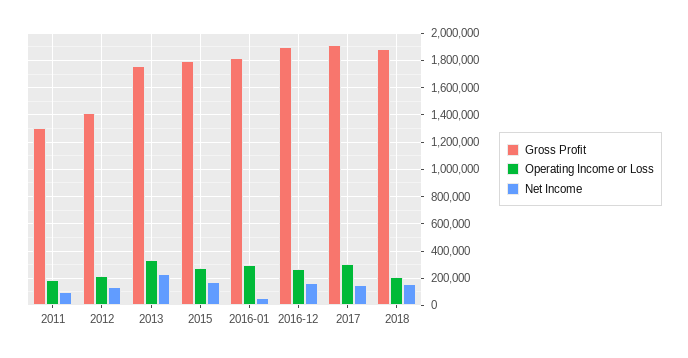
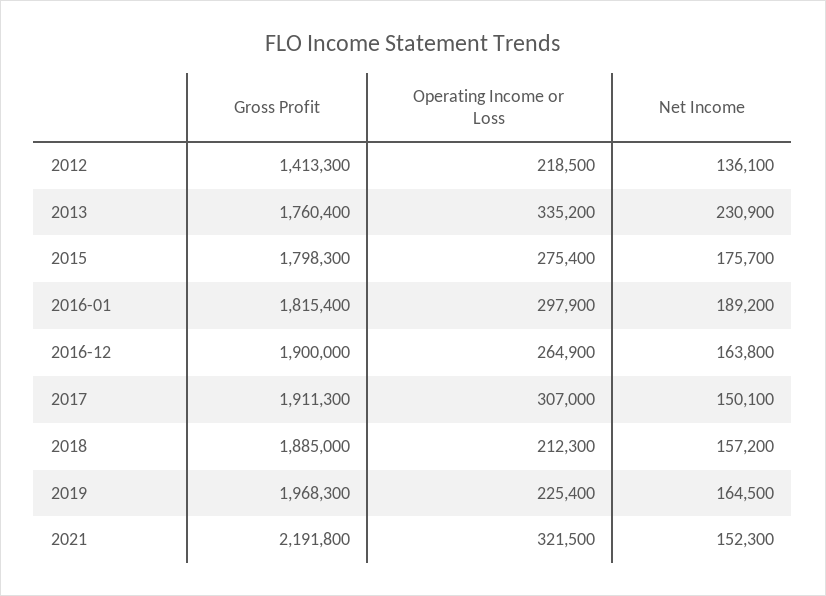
Gross Profit, 2011: 1300000 -> none
Operating Income or Loss, 2011: 200000 -> none
Net Income, 2011: 100000 -> none
Net Income, 2016-01: 50000 -> 189200
Gross Profit, 2019: none -> 1968300
Operating Income or Loss, 2019: none -> 225400
Net Income, 2019: none -> 164500
Gross Profit, 2021: none -> 2191800
Operating Income or Loss, 2021: none -> 321500
Net Income, 2021: none -> 152300

